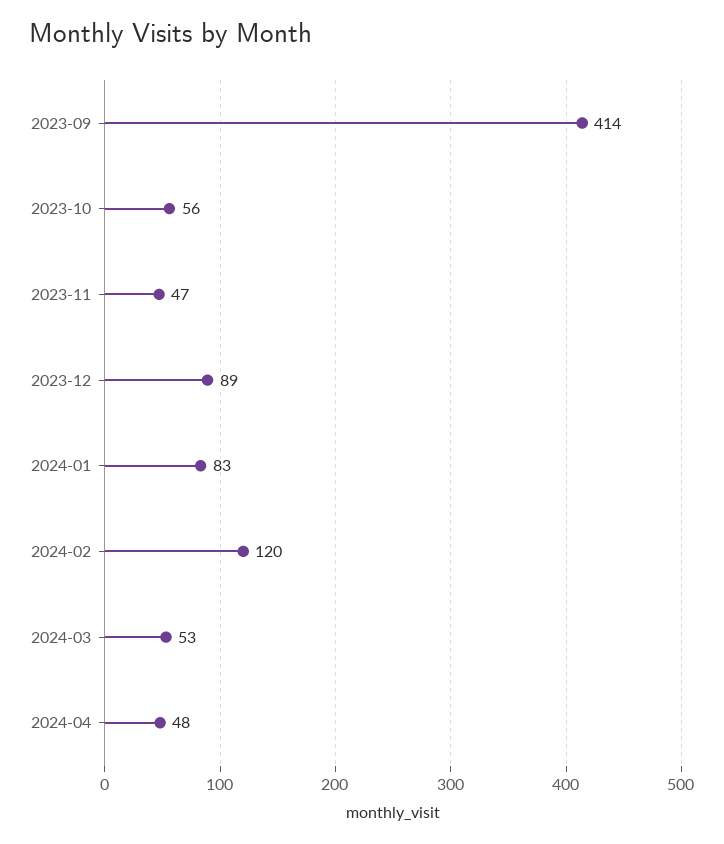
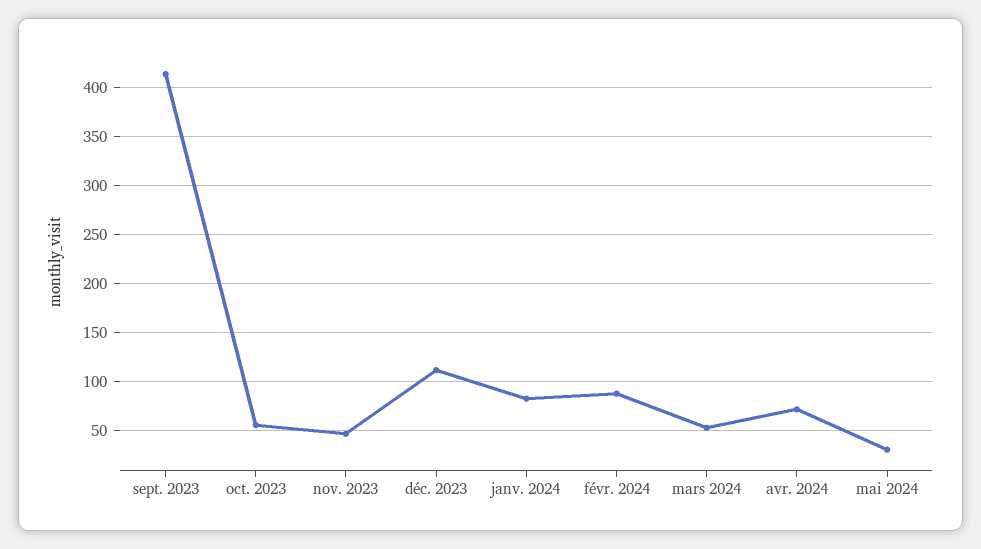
2023-12: 89 -> 110
2024-02: 120 -> 90
2024-04: 48 -> 70
mai 2024: none -> 30

